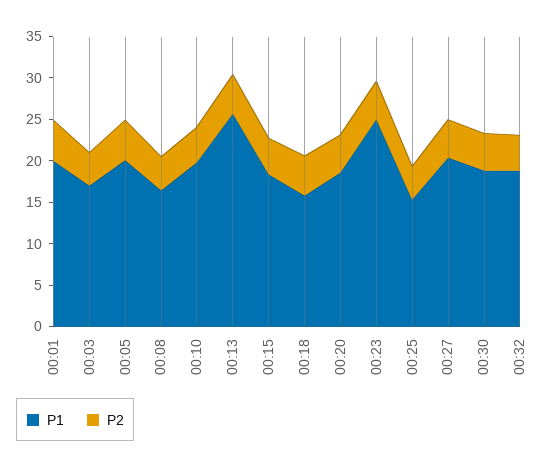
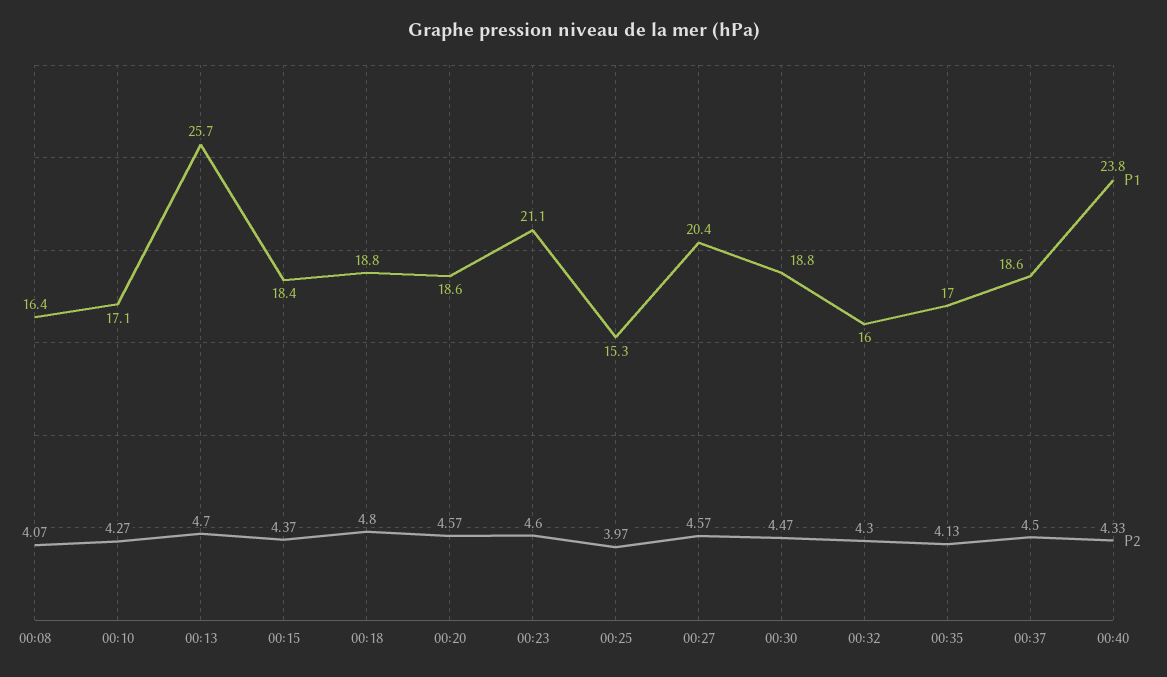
P1, 00:01: 20 -> none
P2, 00:01: 5 -> none
P1, 00:03: 17 -> none
P2, 00:03: 4 -> none
P1, 00:05: 20 -> none
P2, 00:05: 5 -> none
P1, 00:10: 20 -> 17.1
P1, 00:18: 16 -> 18.8
P1, 00:23: 25 -> 21.1
P1, 00:32: 19 -> 16
P1, 00:35: none -> 17
P2, 00:35: none -> 4.13
P1, 00:37: none -> 18.6
P2, 00:37: none -> 4.5
P1, 00:40: none -> 23.8
P2, 00:40: none -> 4.33

